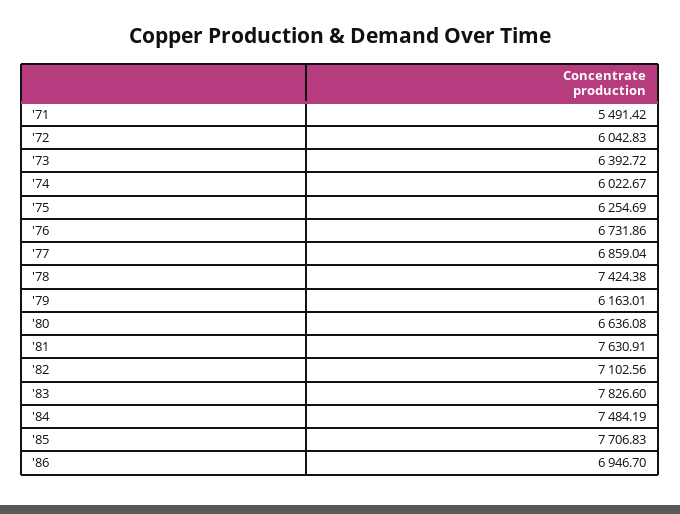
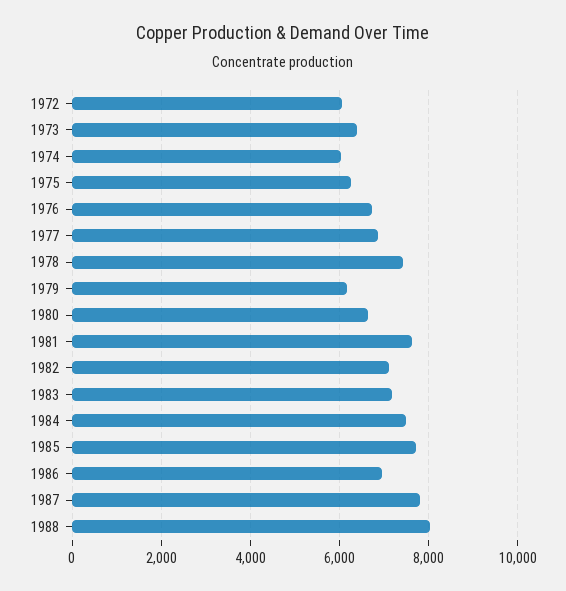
'71: 5491.42 -> none
'83: 7826.6 -> 7200
1987: none -> 7800
1988: none -> 8000

